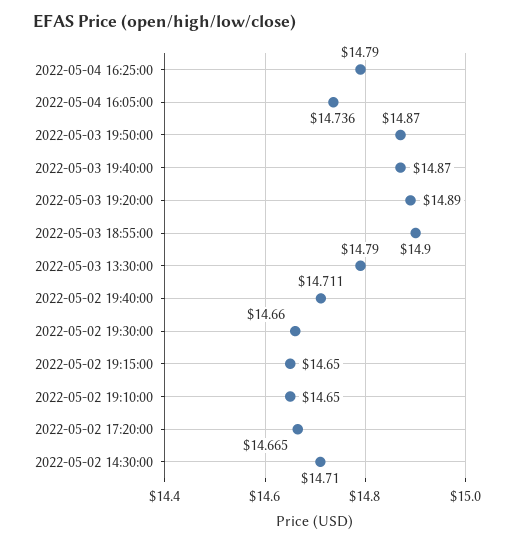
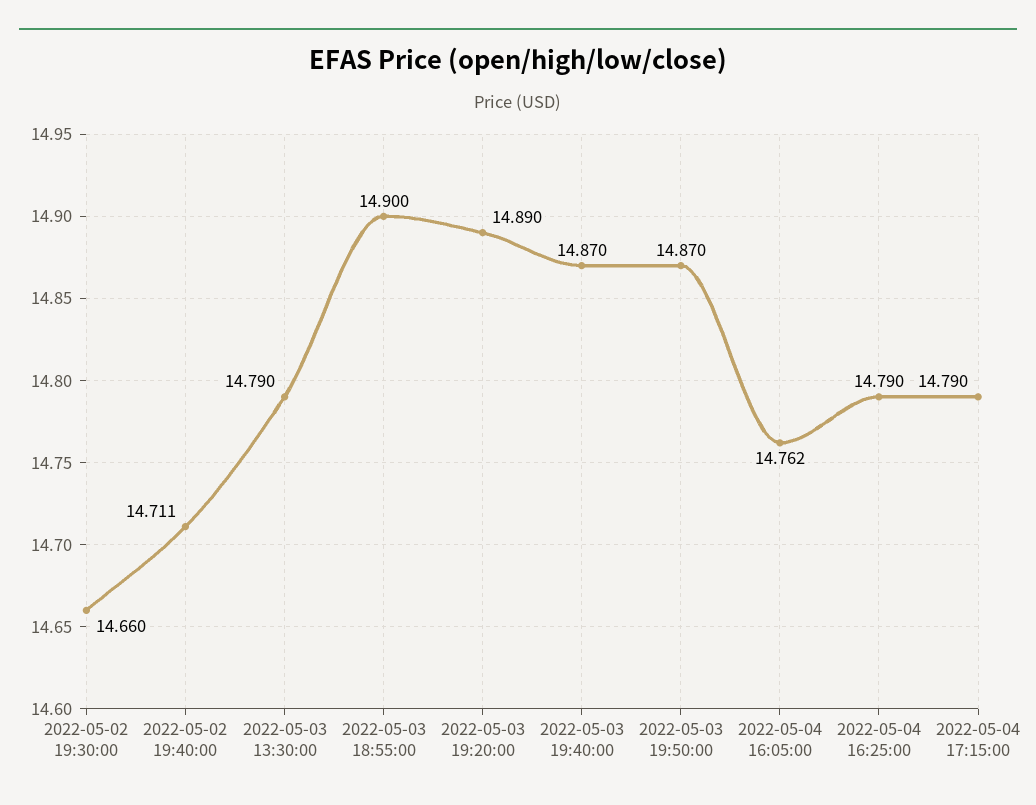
2022-05-04 16:05:00: 14.736 -> 14.762
2022-05-02 19:15:00: 14.65 -> none
2022-05-02 19:10:00: 14.65 -> none
2022-05-02 17:20:00: 14.665 -> none
2022-05-02 14:30:00: 14.71 -> none
2022-05-04 17:15:00: none -> 14.79

